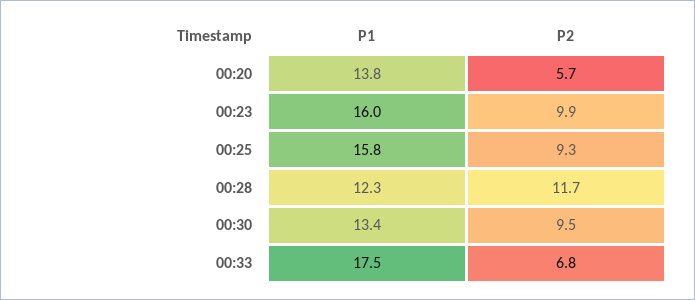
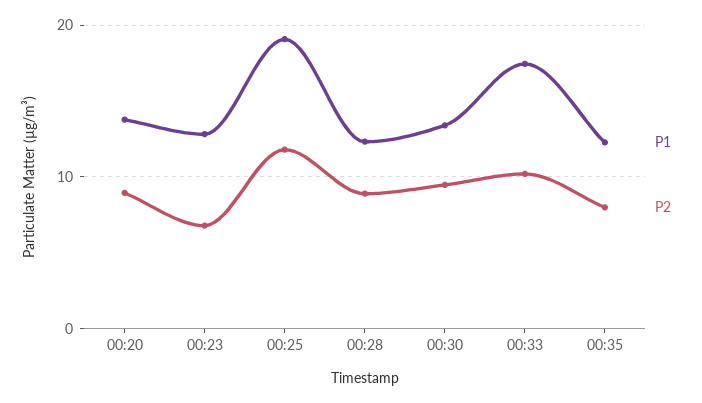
P2, 00:20: 5.7 -> 9
P1, 00:23: 16 -> 13
P2, 00:23: 9.9 -> 7
P1, 00:25: 15.8 -> 19
P2, 00:25: 9.3 -> 12
P2, 00:28: 11.7 -> 9
P2, 00:33: 6.8 -> 10
P1, 00:35: none -> 12
P2, 00:35: none -> 8

